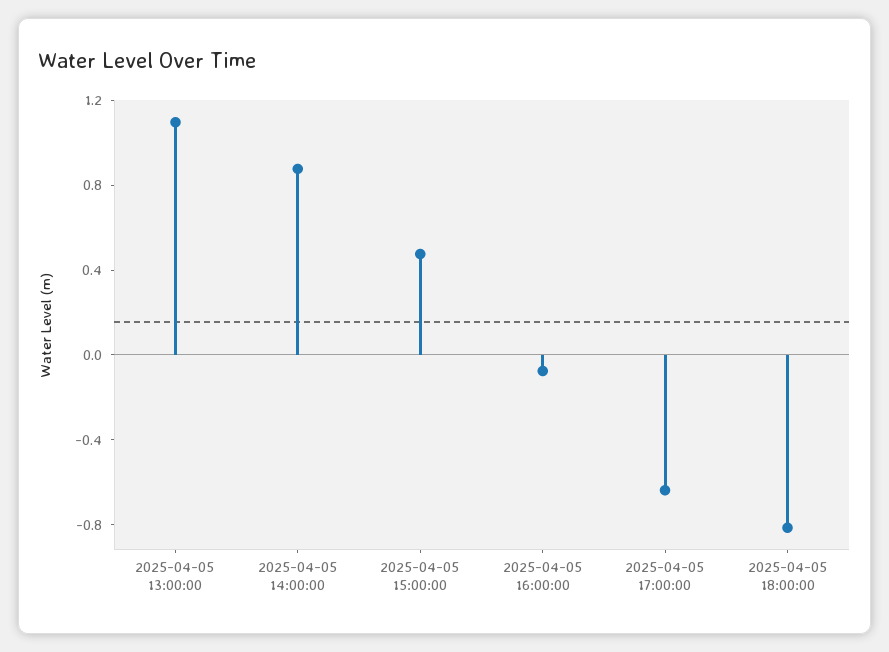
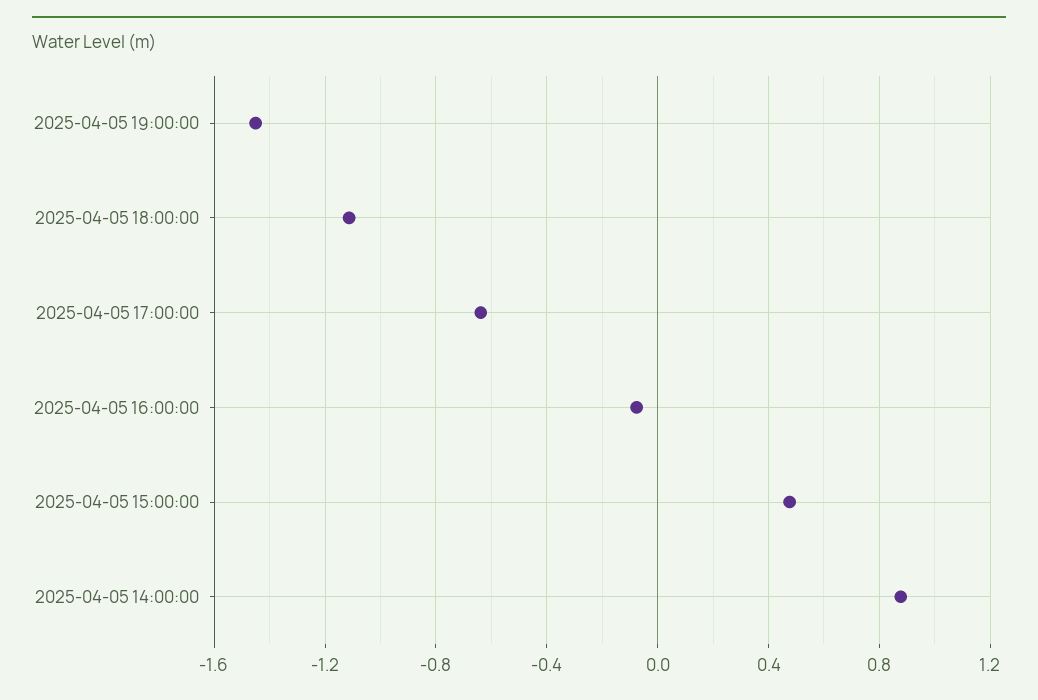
2025-04-05 13:00:00: 1.1 -> none
2025-04-05 18:00:00: -0.8 -> -1.1
2025-04-05 19:00:00: none -> -1.45

